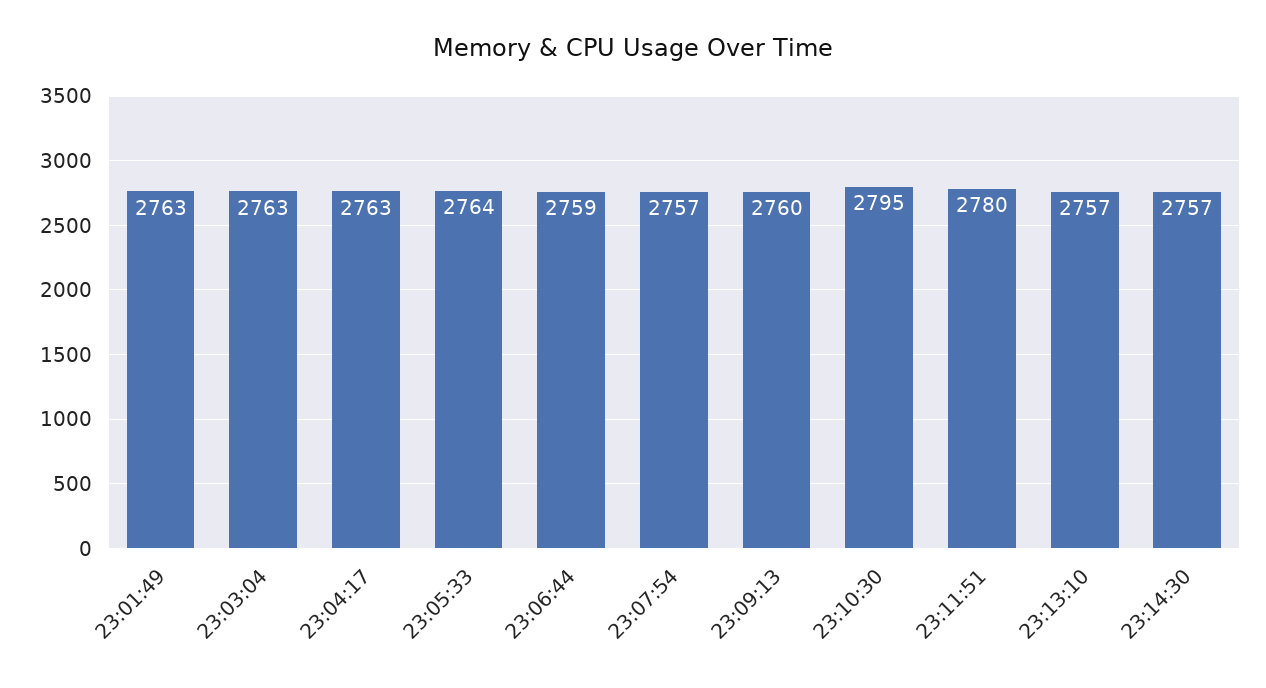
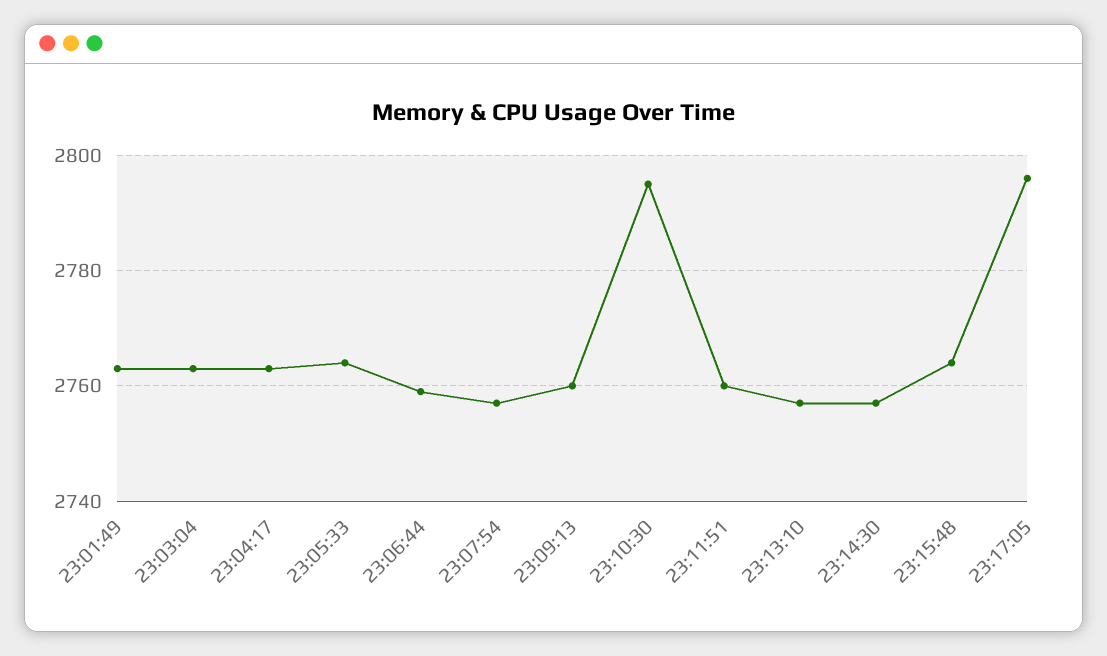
23:11:51: 2780 -> 2760
23:15:48: none -> 2765
23:17:05: none -> 2795

